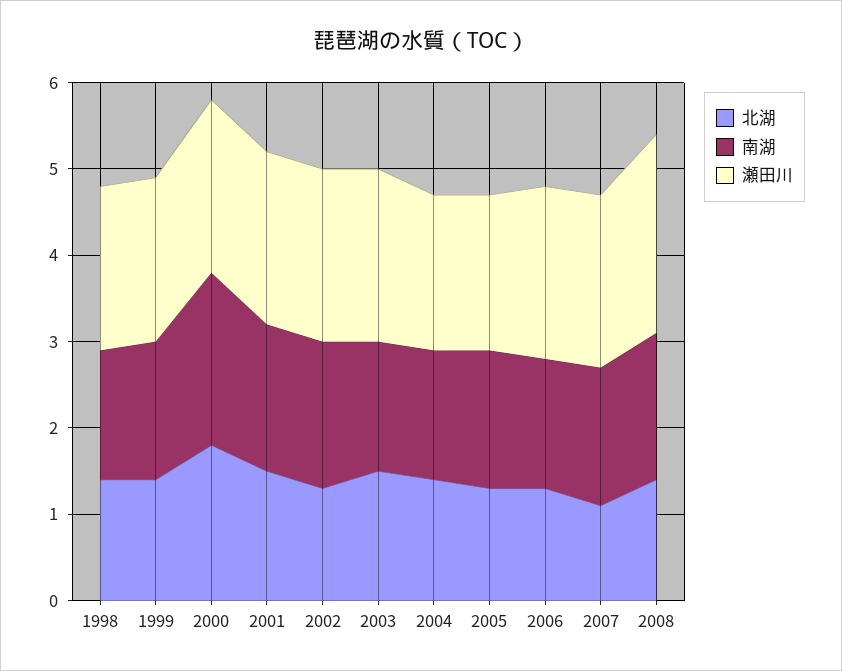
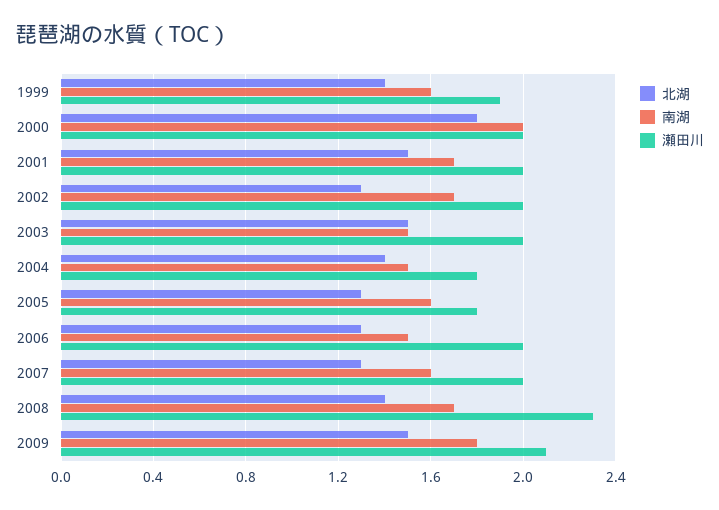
北湖, 1998: 1.4 -> none
南湖, 1998: 1.5 -> none
瀬田川, 1998: 1.9 -> none
北湖, 2007: 1.1 -> 1.3
北湖, 2009: none -> 1.5
南湖, 2009: none -> 1.8
瀬田川, 2009: none -> 2.1

